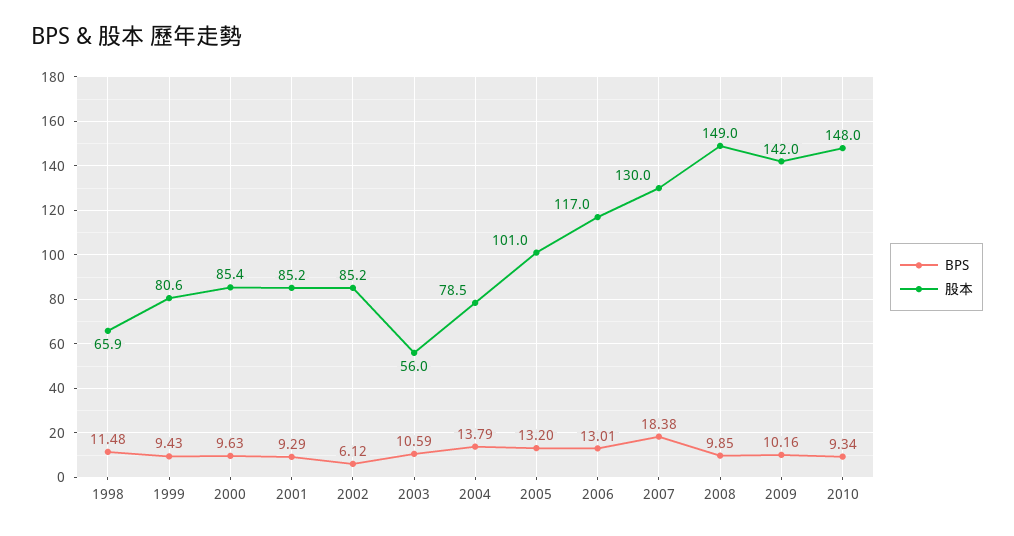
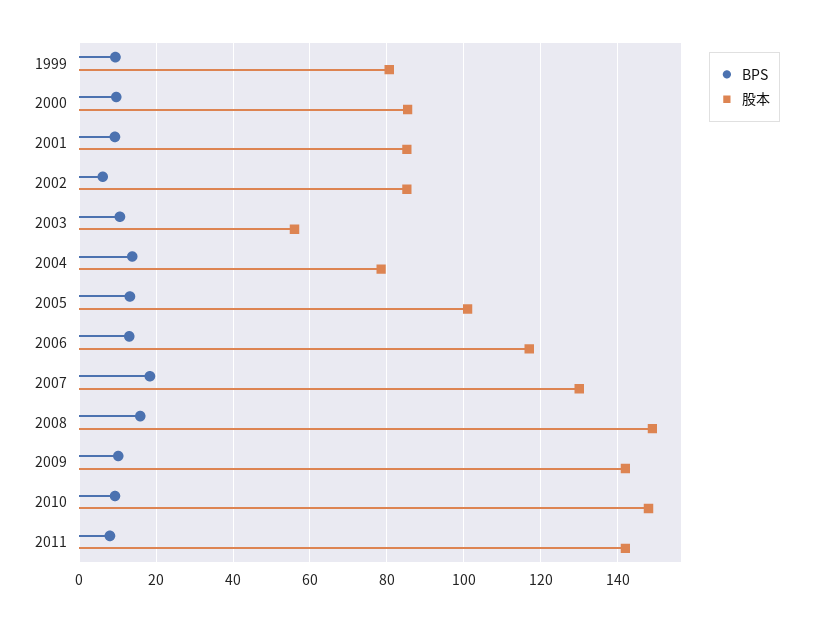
BPS, 1998: 11.48 -> none
股本, 1998: 65.9 -> none
BPS, 2008: 9.85 -> 16
BPS, 2011: none -> 8
股本, 2011: none -> 142

